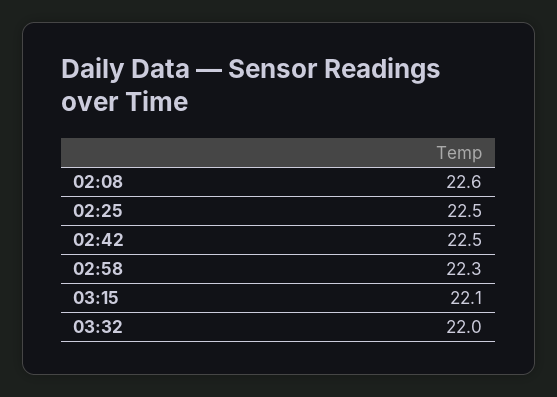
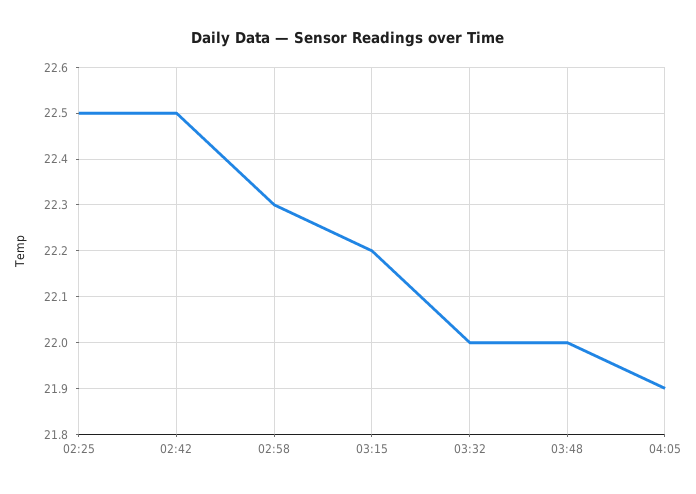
02:08: 22.6 -> none
03:15: 22.1 -> 22.2
03:48: none -> 22
04:05: none -> 21.9

